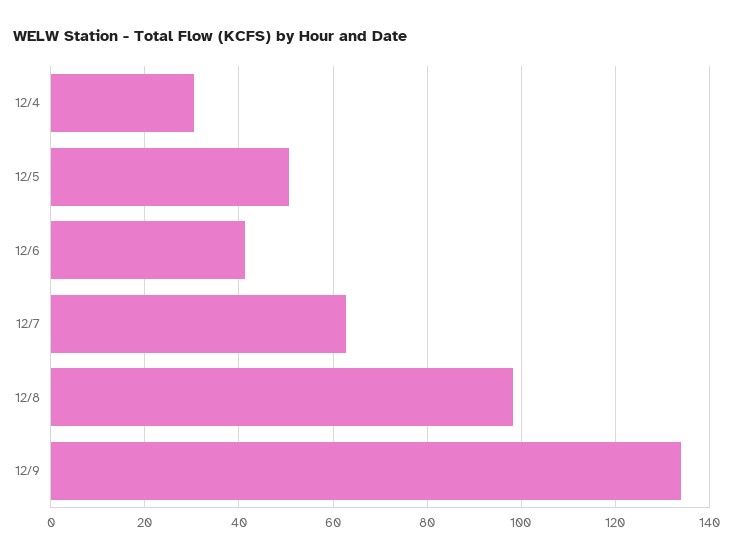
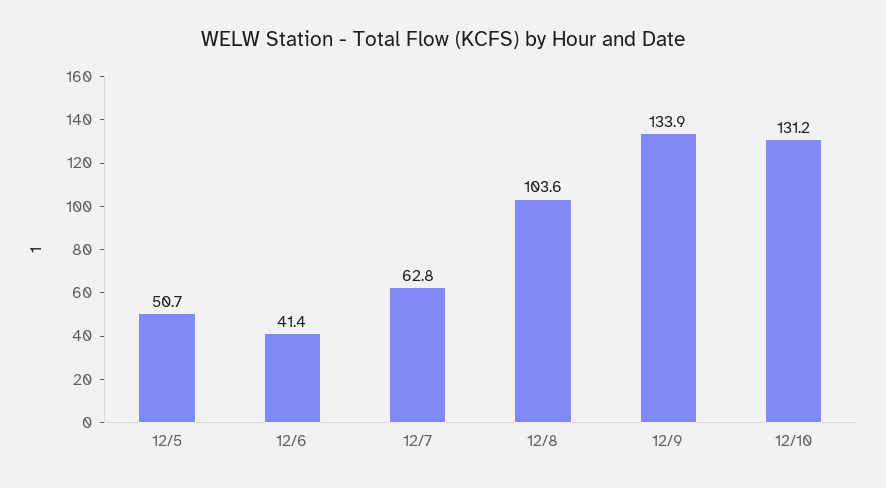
12/4: 30 -> none
12/8: 98 -> 103.6
12/10: none -> 131.2

